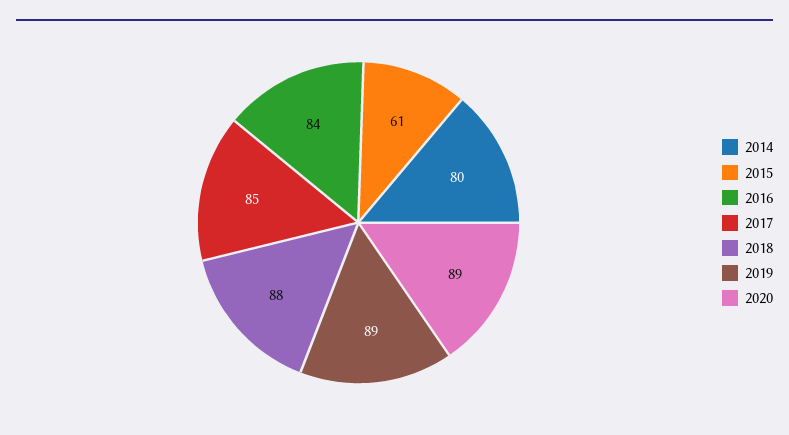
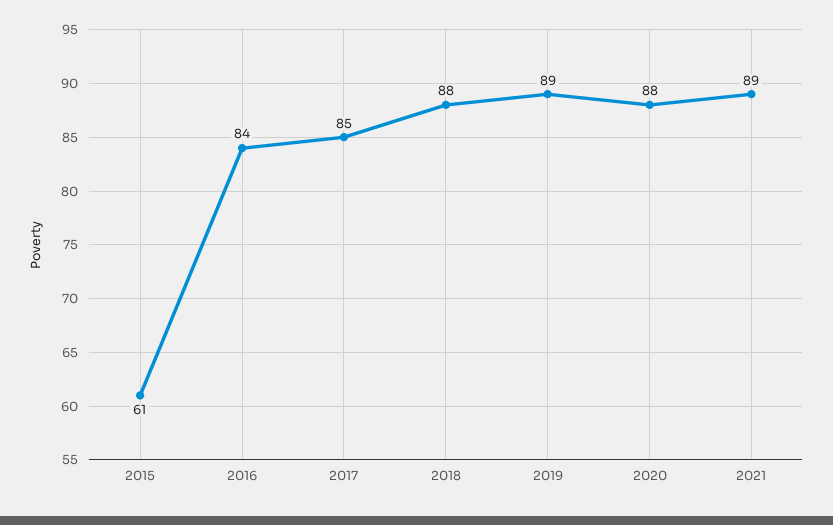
2014: 80 -> none
2020: 89 -> 88
2021: none -> 89

